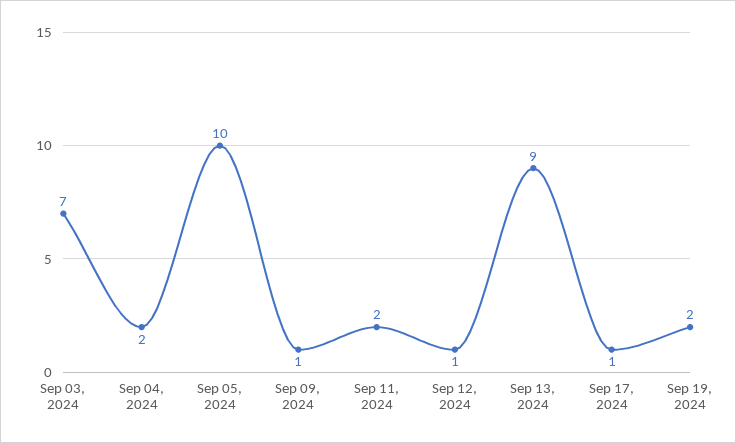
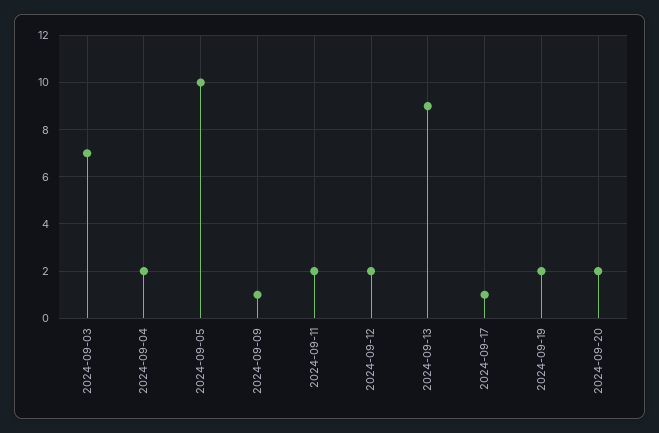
Sep 12, 2024: 1 -> 2
2024-09-20: none -> 2

